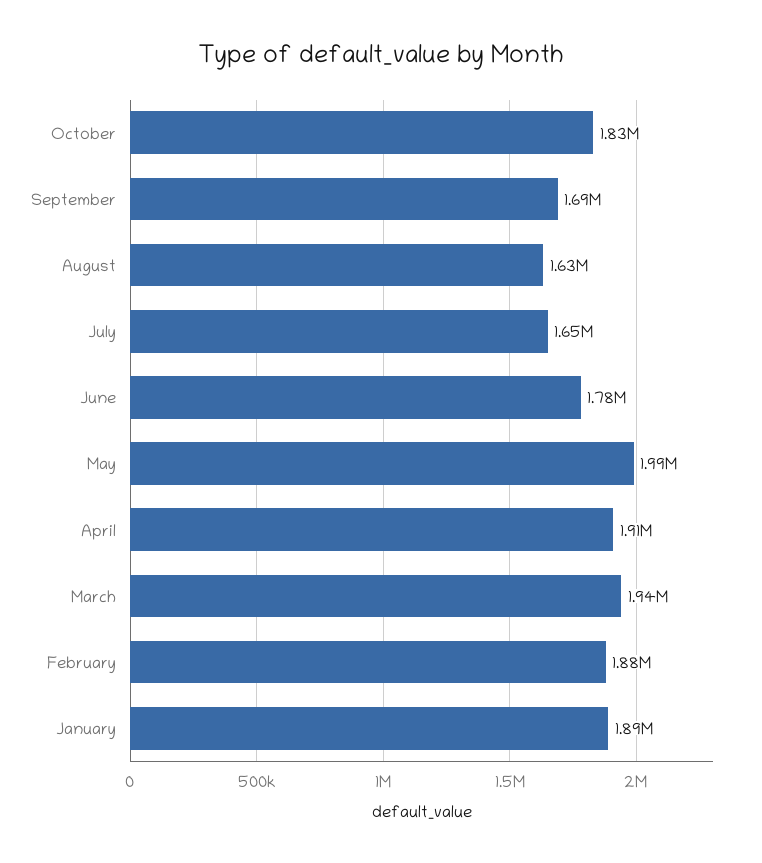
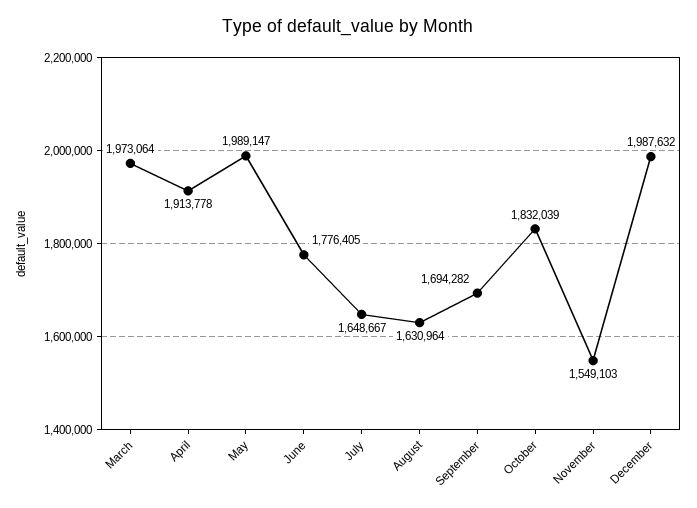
March: 1940000 -> 1973064
February: 1880000 -> none
January: 1890000 -> none
November: none -> 1549103
December: none -> 1987632

